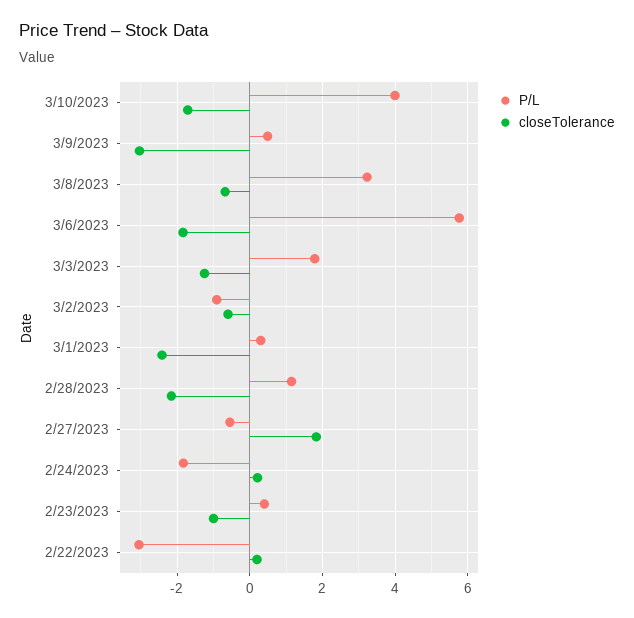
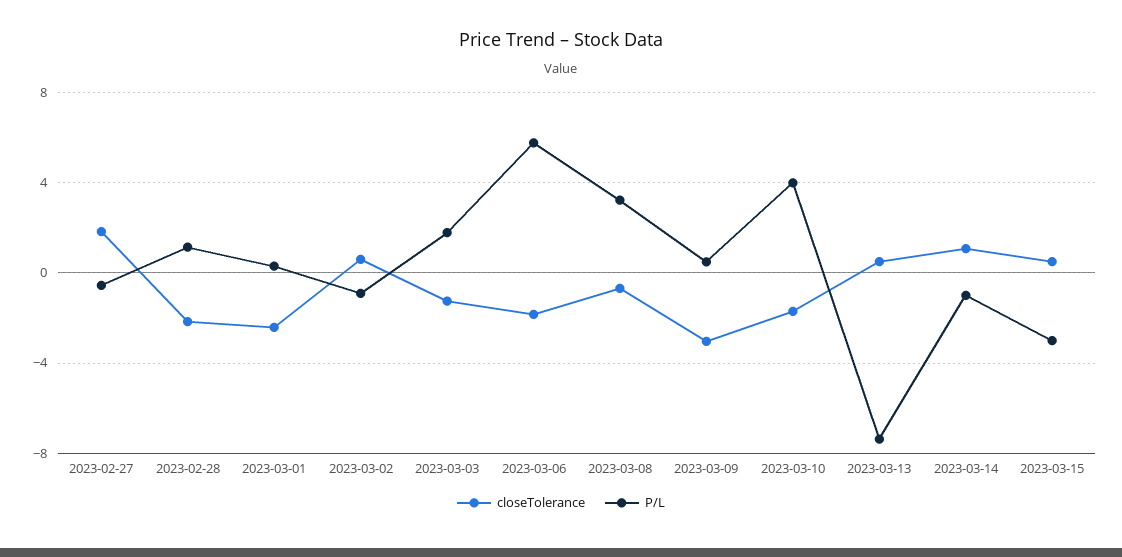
closeTolerance, 3/2/2023: -0.6 -> 0.5
P/L, 2/24/2023: -1.8 -> none
closeTolerance, 2/24/2023: 0.2 -> none
P/L, 2/23/2023: 0.4 -> none
closeTolerance, 2/23/2023: -1 -> none
P/L, 2/22/2023: -3 -> none
closeTolerance, 2/22/2023: 0.2 -> none
closeTolerance, 2023-03-13: none -> 0.5
P/L, 2023-03-13: none -> -7.5
closeTolerance, 2023-03-14: none -> 1
P/L, 2023-03-14: none -> -1
closeTolerance, 2023-03-15: none -> 0.5
P/L, 2023-03-15: none -> -3

